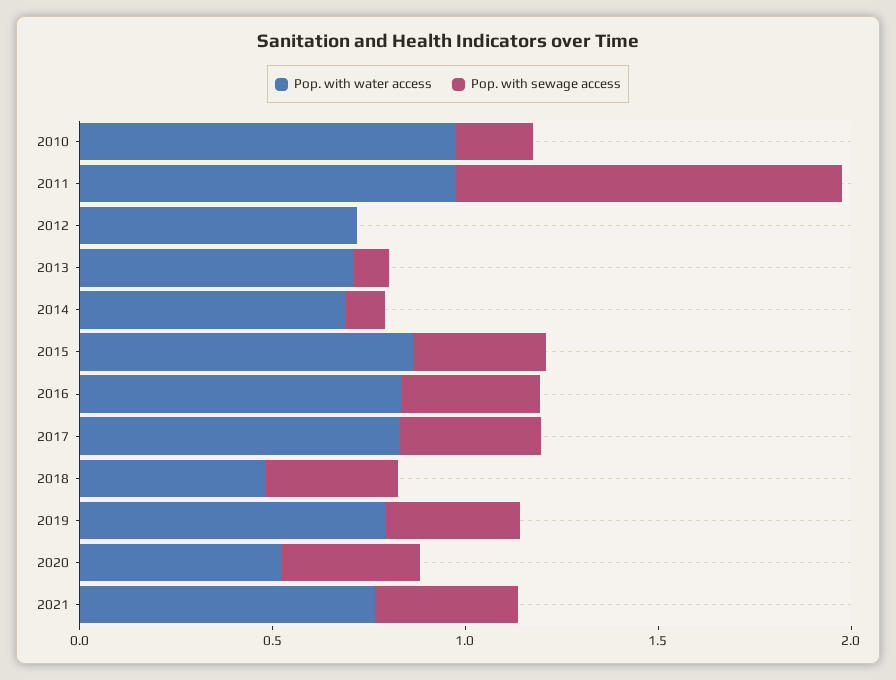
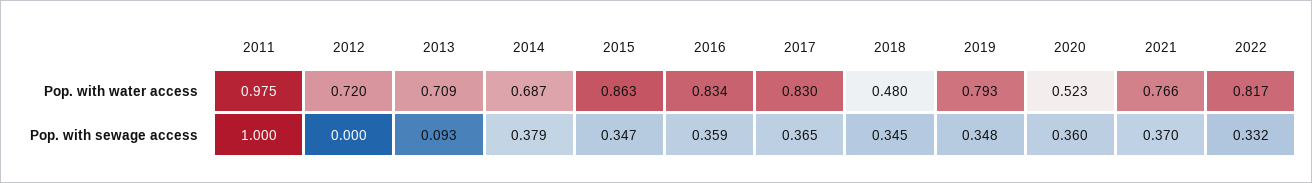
Pop. with water access, 2010: 1 -> none
Pop. with sewage access, 2010: 0.2 -> none
Pop. with sewage access, 2014: 0.1 -> 0.379
Pop. with water access, 2022: none -> 0.817
Pop. with sewage access, 2022: none -> 0.332

